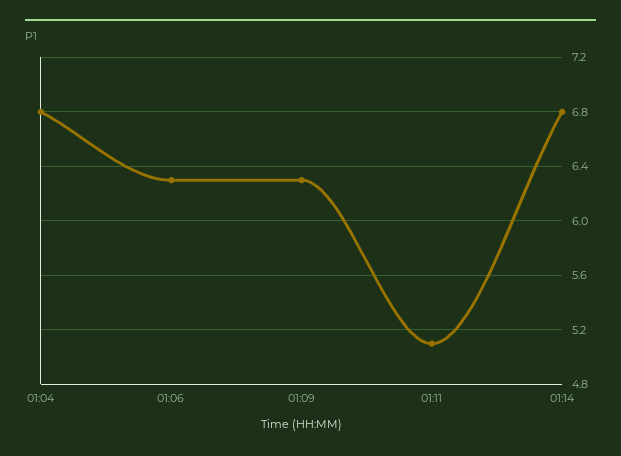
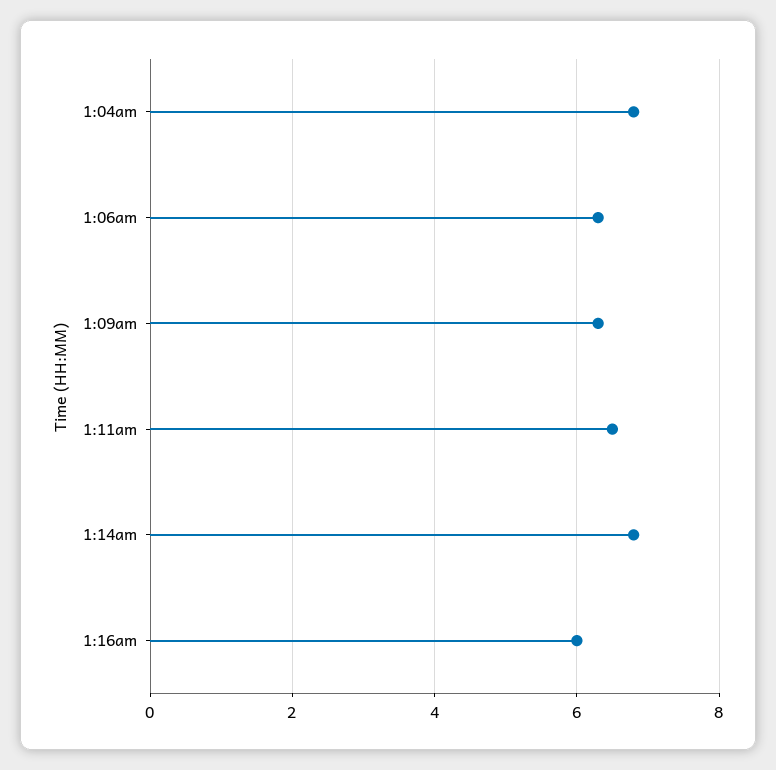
01:11: 5.1 -> 6.5
1:16am: none -> 6

